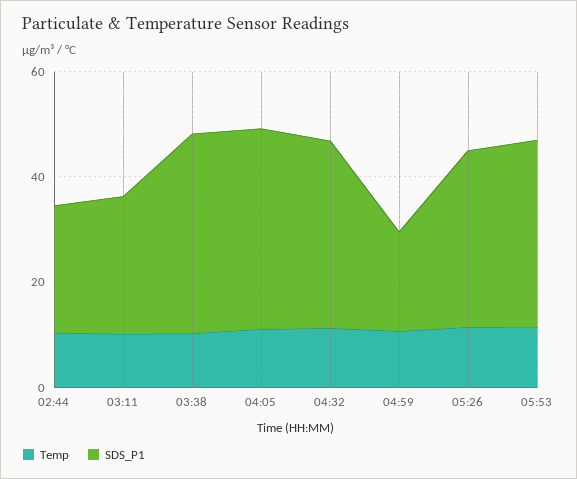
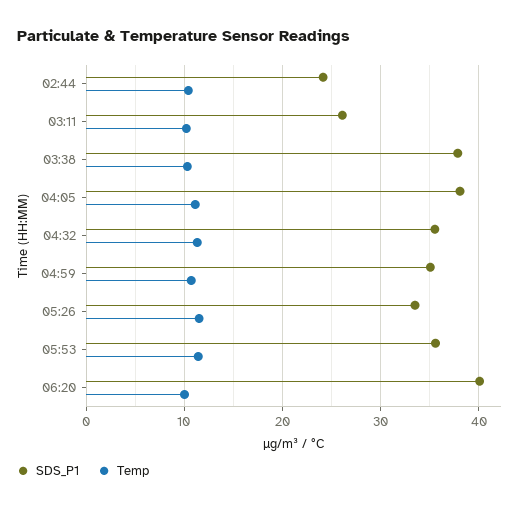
SDS_P1, 04:59: 20 -> 35
SDS_P1, 06:20: none -> 40
Temp, 06:20: none -> 10

